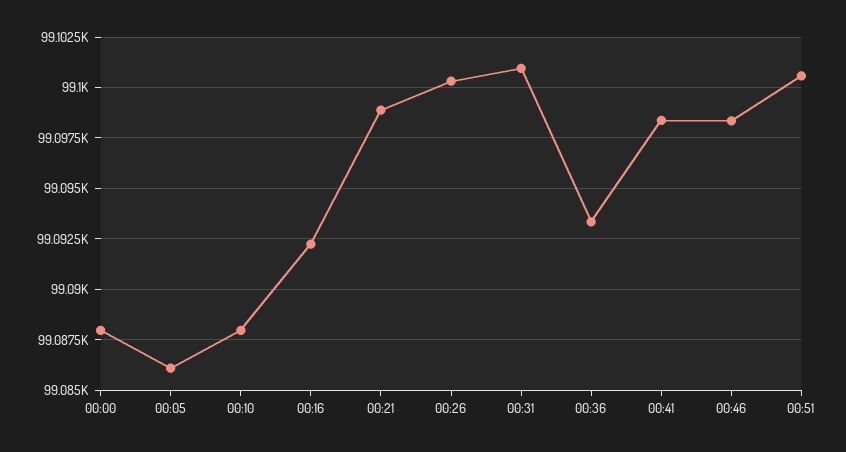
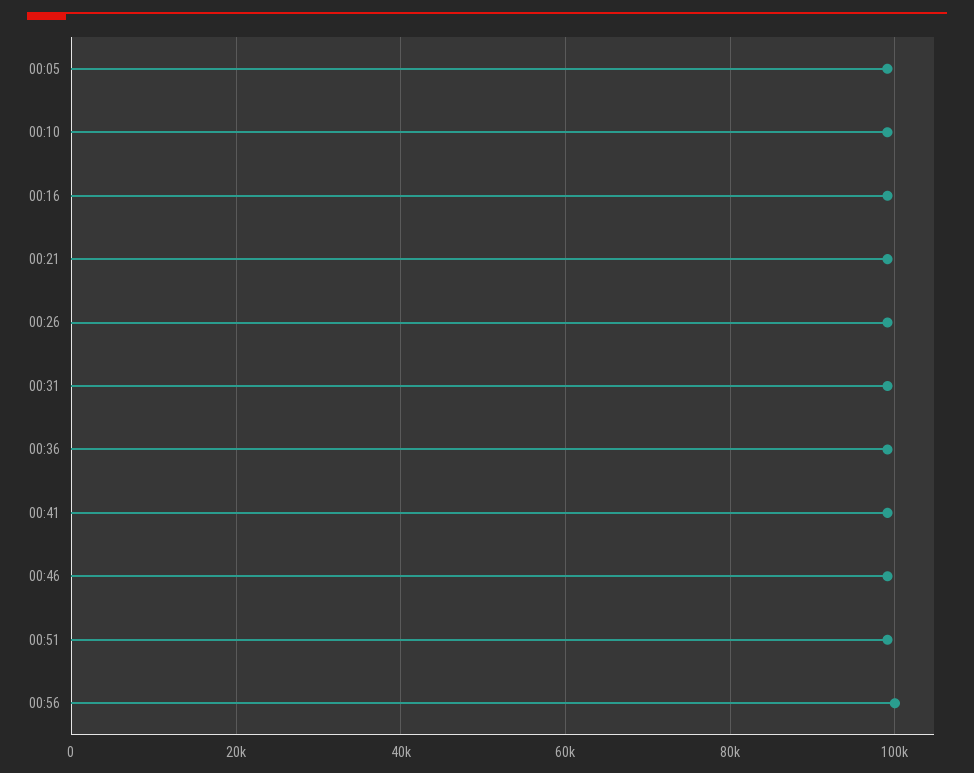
00:00: 99088 -> none
00:56: none -> 100000

